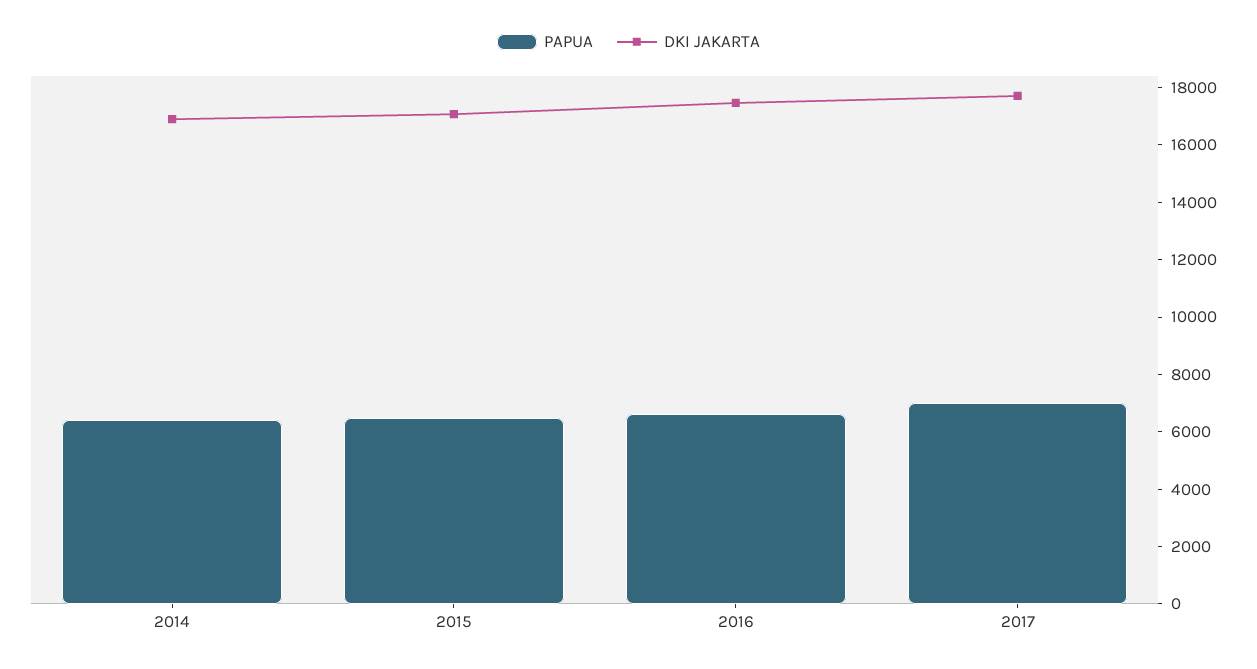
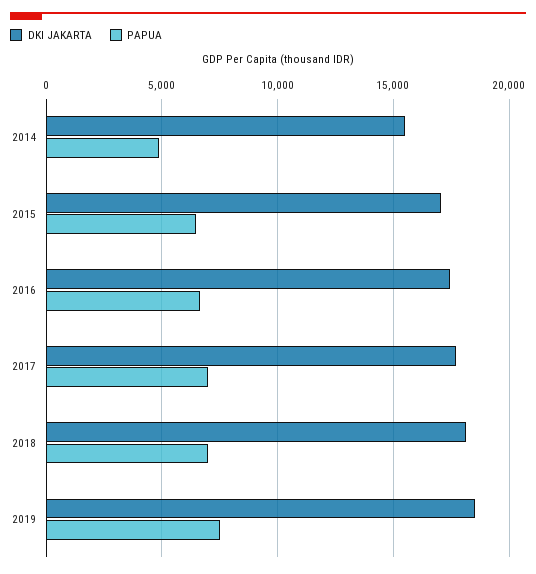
PAPUA, 2014: 6500 -> 5000
DKI JAKARTA, 2014: 17000 -> 15500
DKI JAKARTA, 2018: none -> 18000
PAPUA, 2018: none -> 7000
DKI JAKARTA, 2019: none -> 18500
PAPUA, 2019: none -> 7500

